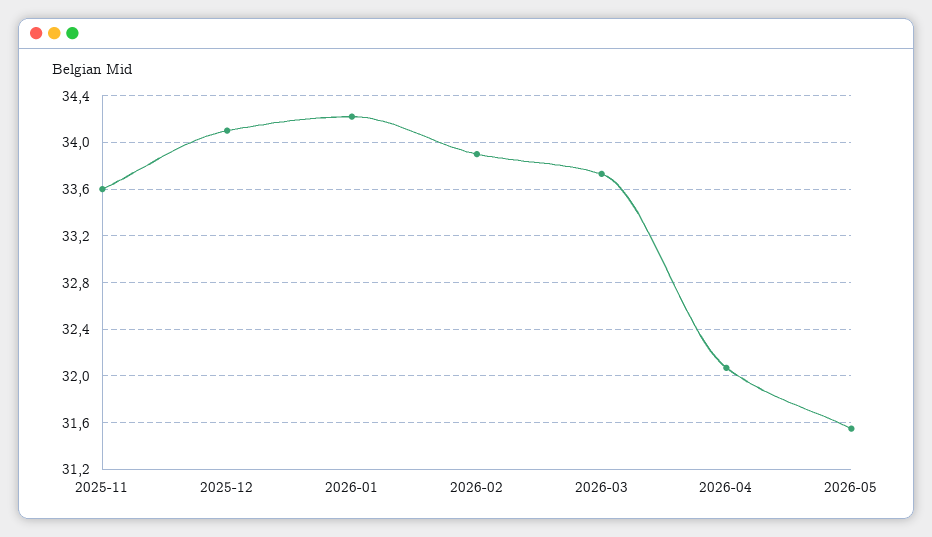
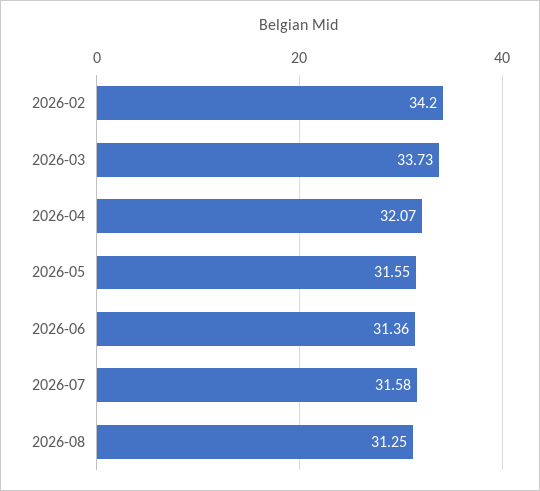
2025-11: 33.6 -> none
2025-12: 34.1 -> none
2026-01: 34.2 -> none
2026-02: 33.9 -> 34.2
2026-06: none -> 31.36
2026-07: none -> 31.58
2026-08: none -> 31.25

